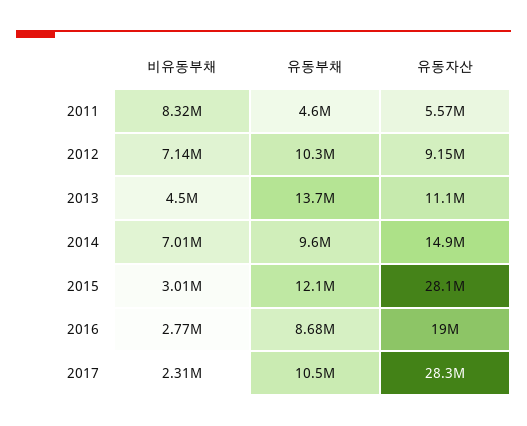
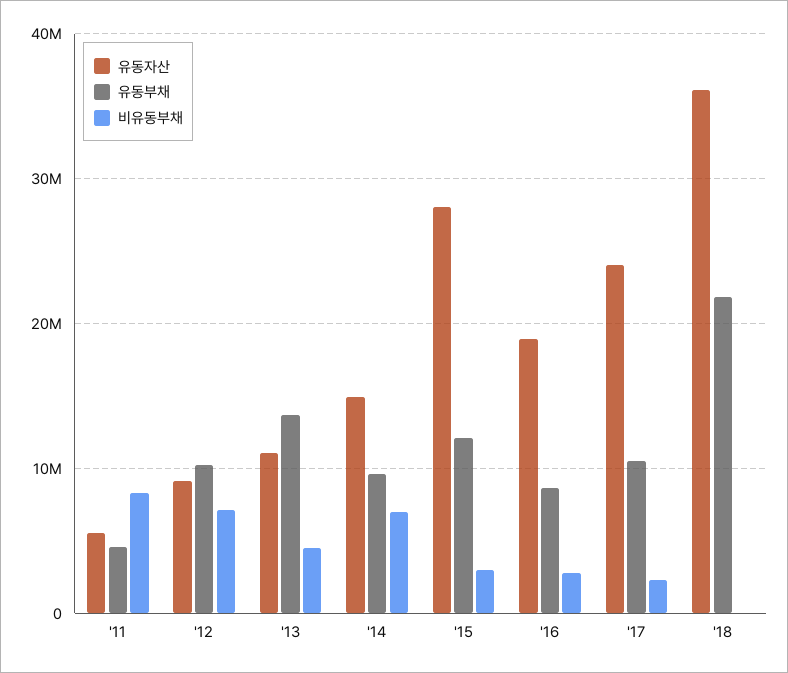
유동자산, 2017: 28300000 -> 24000000
유동자산, '18: none -> 36000000
유동부채, '18: none -> 22000000
비유동부채, '18: none -> 0

